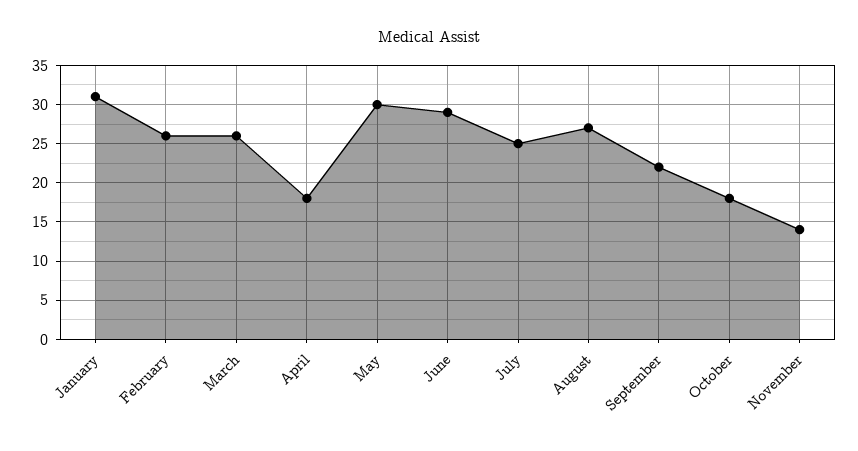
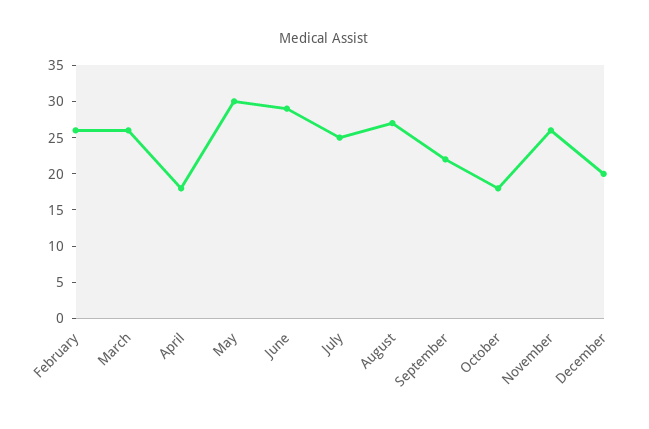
January: 31 -> none
November: 14 -> 25
December: none -> 20

